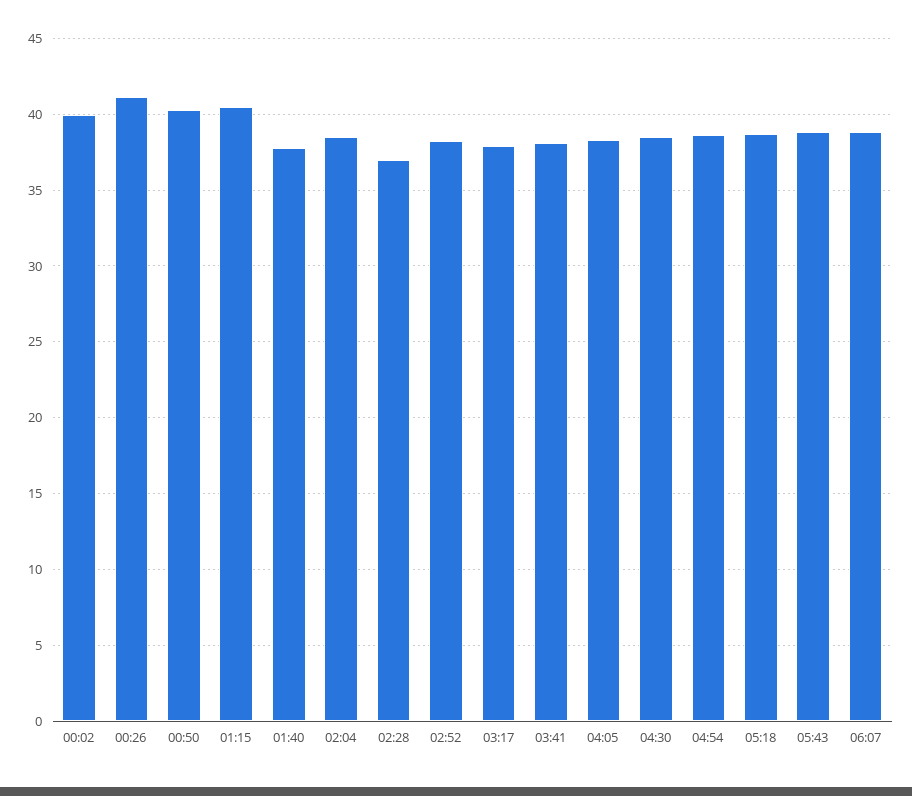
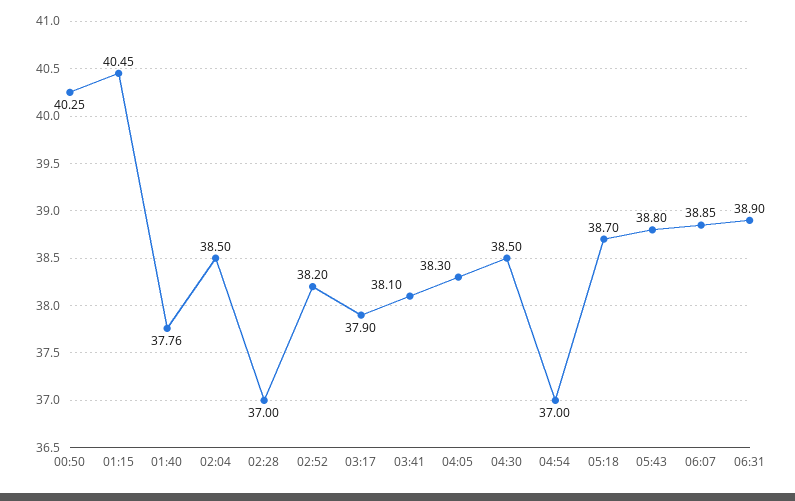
00:02: 40 -> none
00:26: 41 -> none
04:54: 38.5 -> 37
06:31: none -> 38.9

